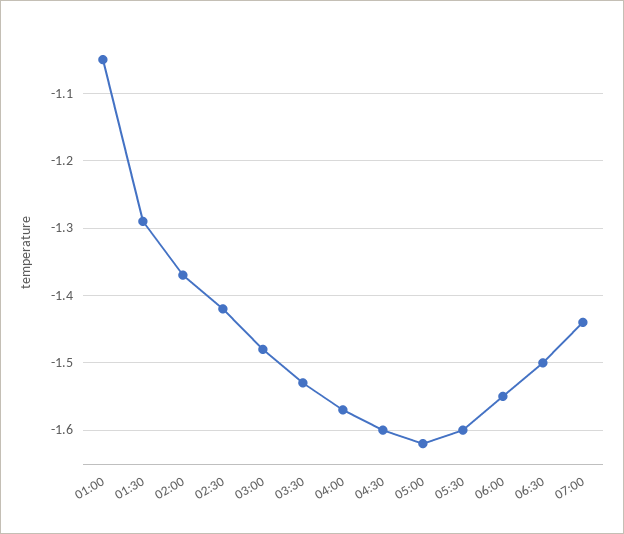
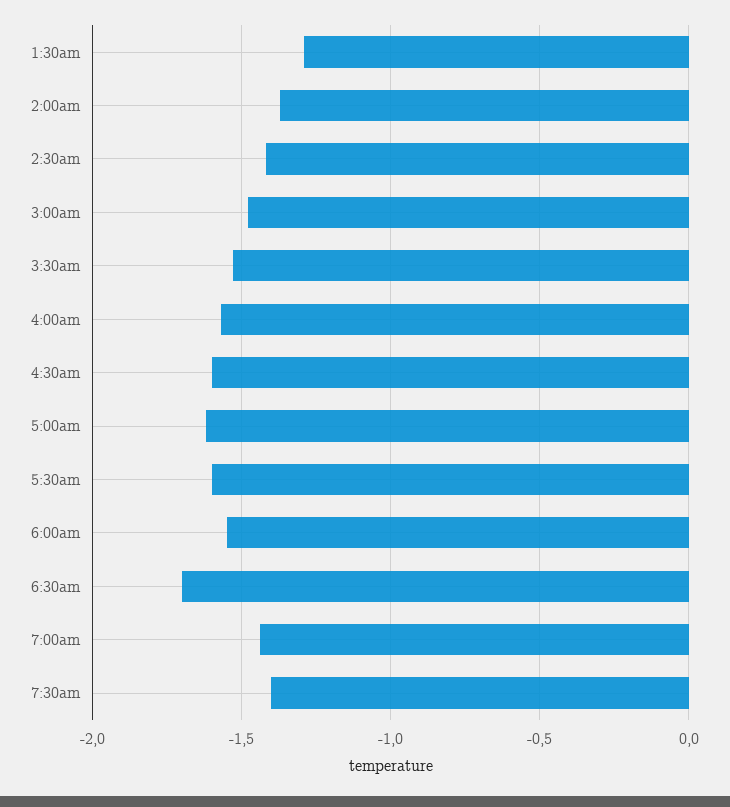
01:00: -1.05 -> none
06:30: -1.5 -> -1.7
7:30am: none -> -1.4

